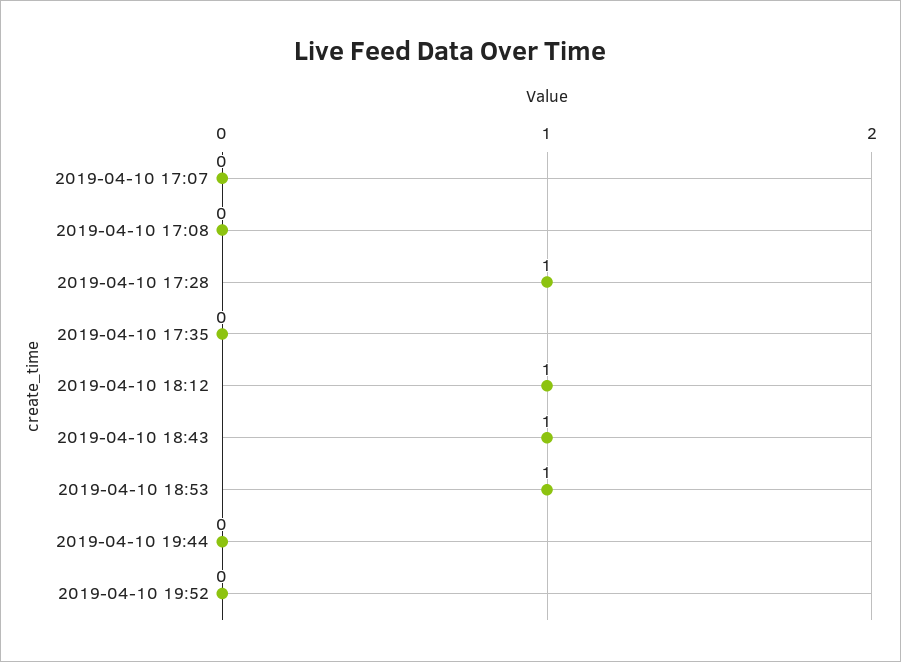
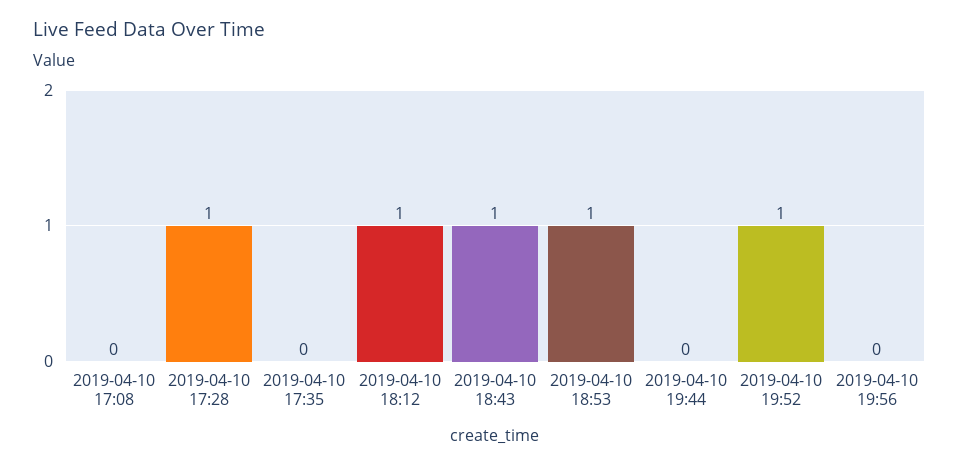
2019-04-10 17:07: 0 -> none
2019-04-10 19:52: 0 -> 1
2019-04-10 19:56: none -> 0

